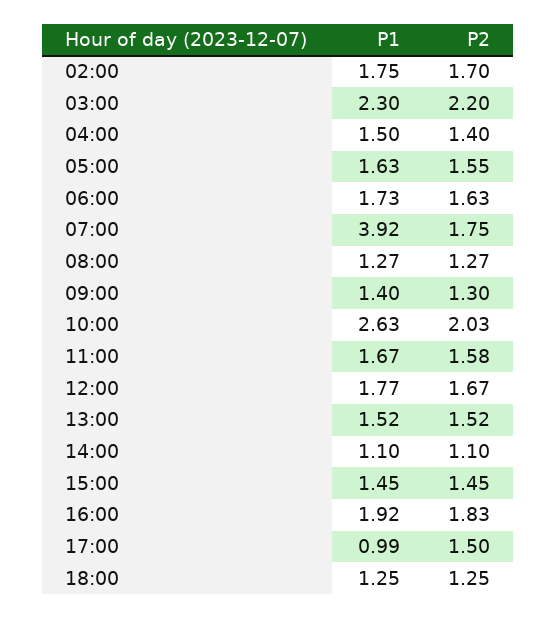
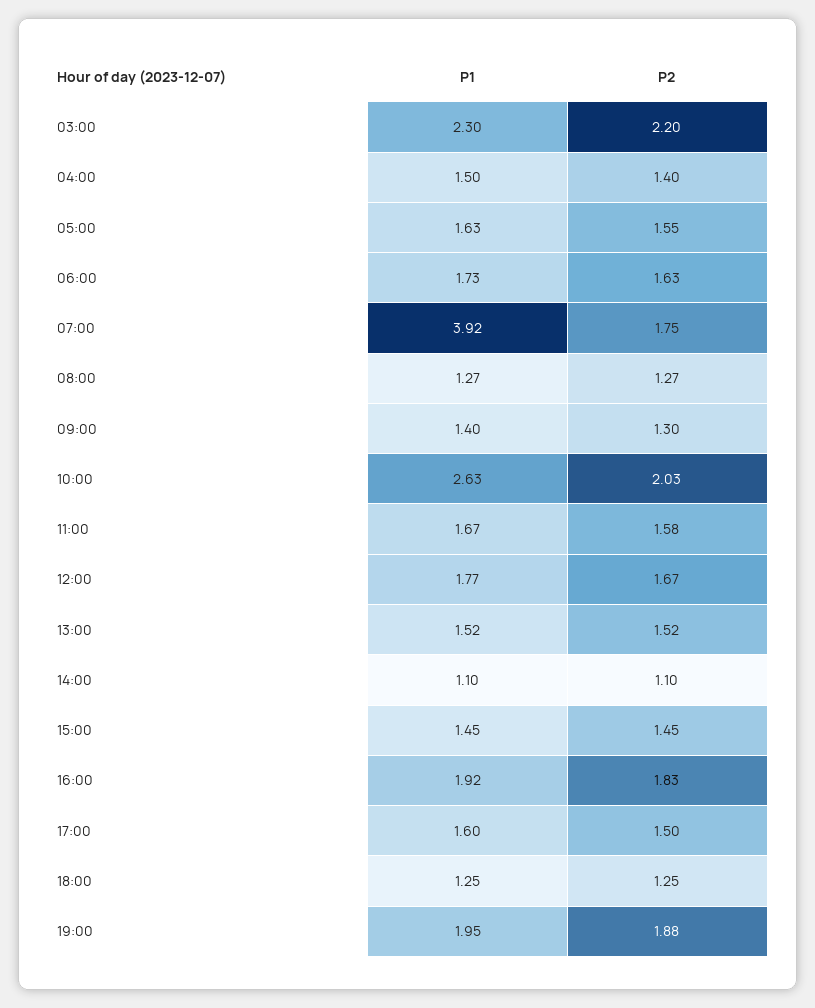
P1, 02:00: 1.75 -> none
P2, 02:00: 1.7 -> none
P1, 17:00: 0.99 -> 1.6
P1, 19:00: none -> 1.95
P2, 19:00: none -> 1.88

